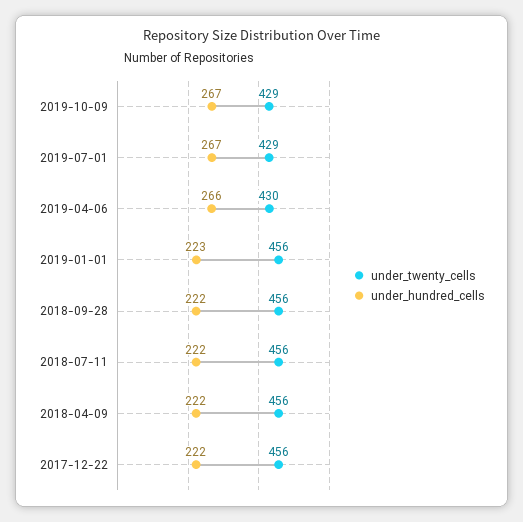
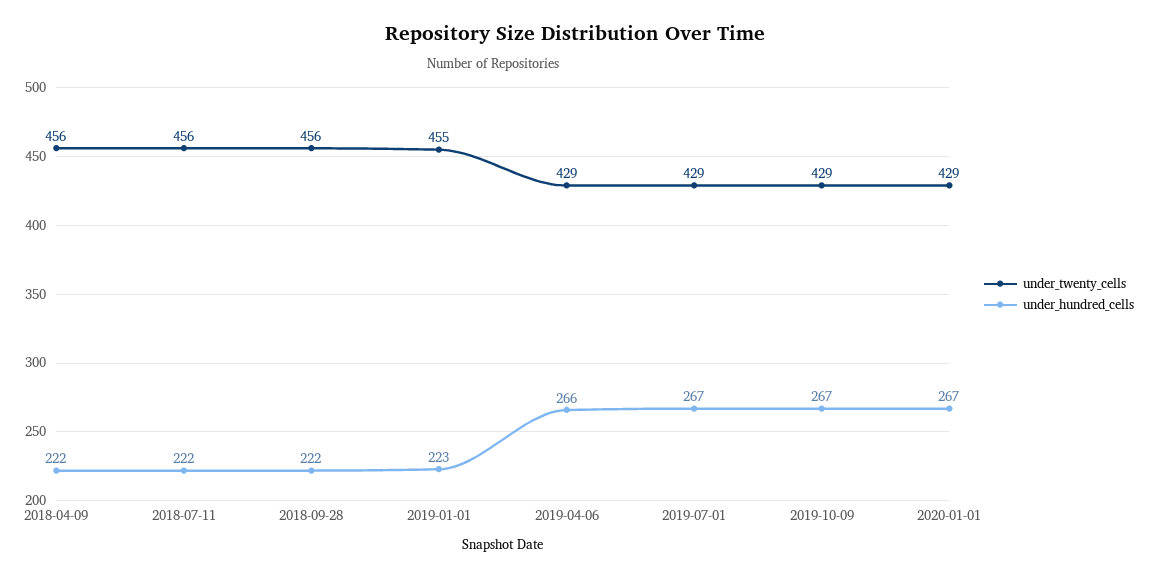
under_twenty_cells, 2019-04-06: 430 -> 429
under_twenty_cells, 2019-01-01: 456 -> 455
under_twenty_cells, 2017-12-22: 456 -> none
under_hundred_cells, 2017-12-22: 222 -> none
under_twenty_cells, 2020-01-01: none -> 429
under_hundred_cells, 2020-01-01: none -> 267

